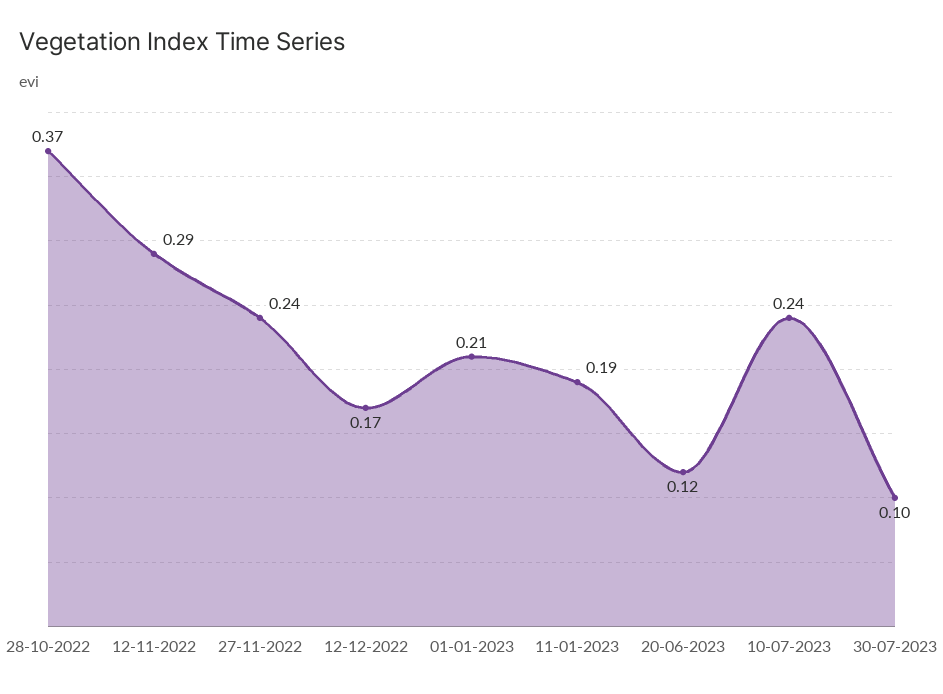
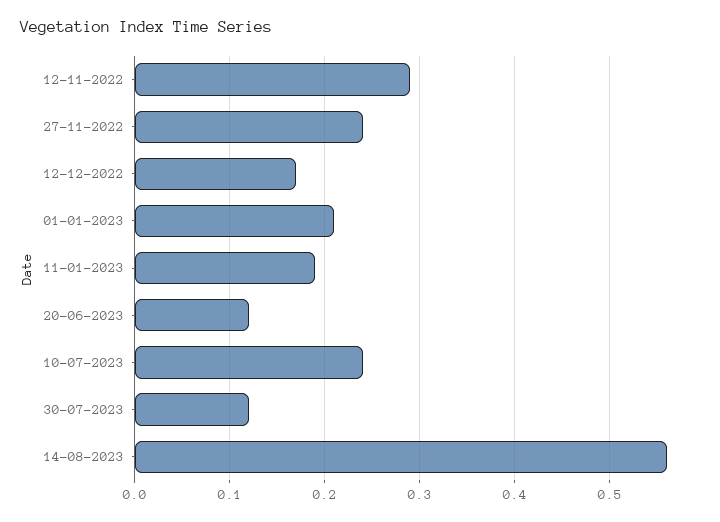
28-10-2022: 0.37 -> none
30-07-2023: 0.1 -> 0.12
14-08-2023: none -> 0.56

